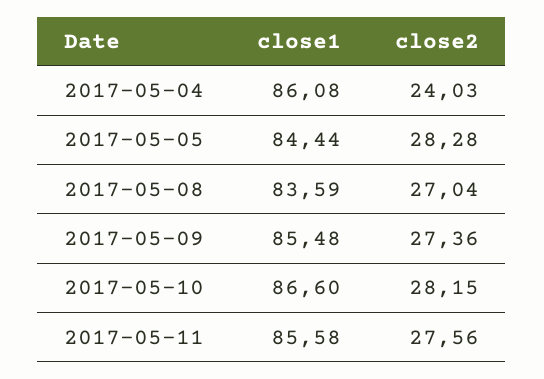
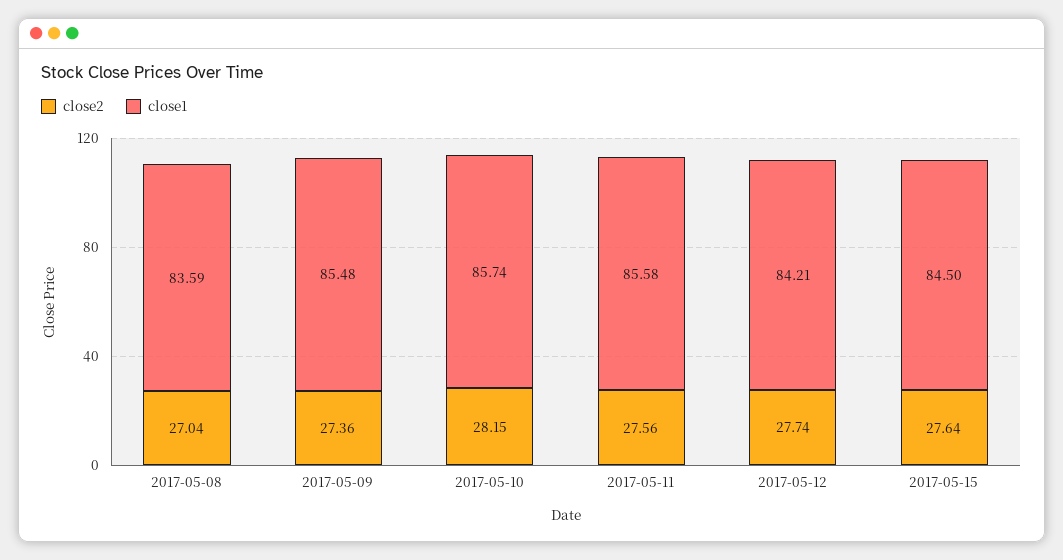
close1, 2017-05-04: 86.08 -> none
close2, 2017-05-04: 24.03 -> none
close1, 2017-05-05: 84.44 -> none
close2, 2017-05-05: 28.28 -> none
close1, 2017-05-10: 86.6 -> 85.74
close2, 2017-05-12: none -> 27.74
close1, 2017-05-12: none -> 84.21
close2, 2017-05-15: none -> 27.64
close1, 2017-05-15: none -> 84.5

